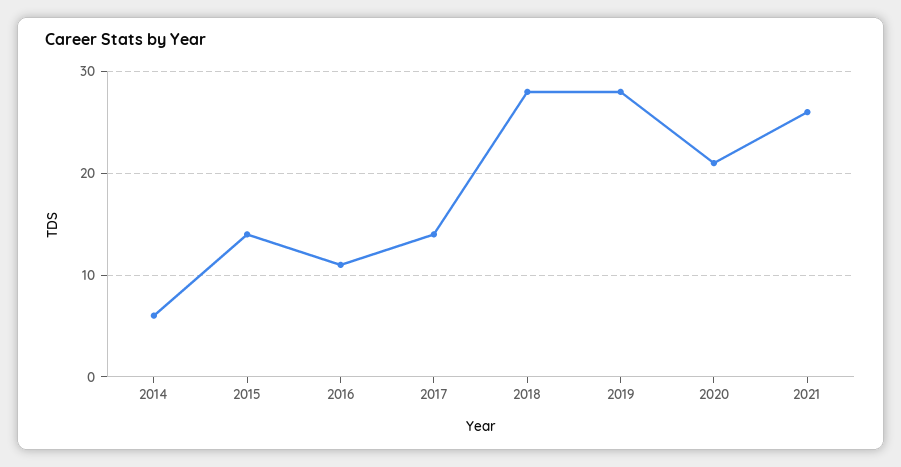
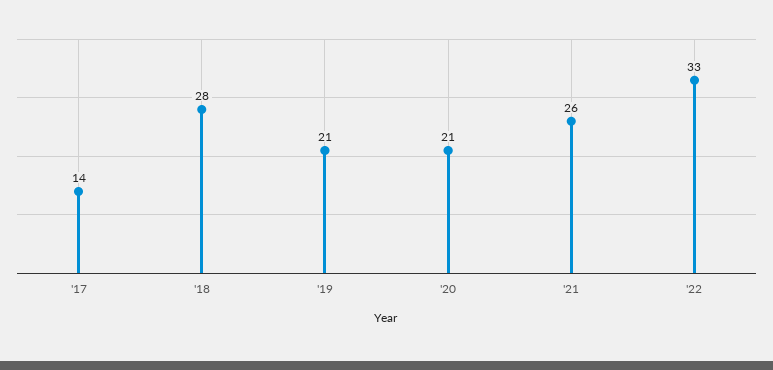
2014: 6 -> none
2015: 14 -> none
2016: 11 -> none
2019: 28 -> 21
'22: none -> 33

